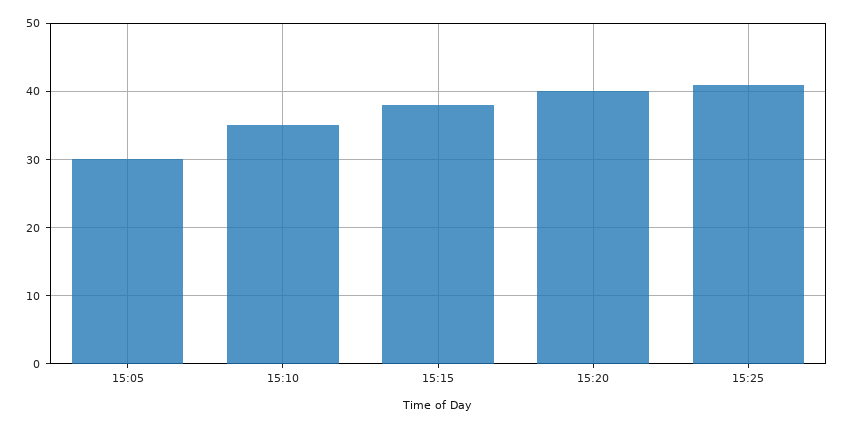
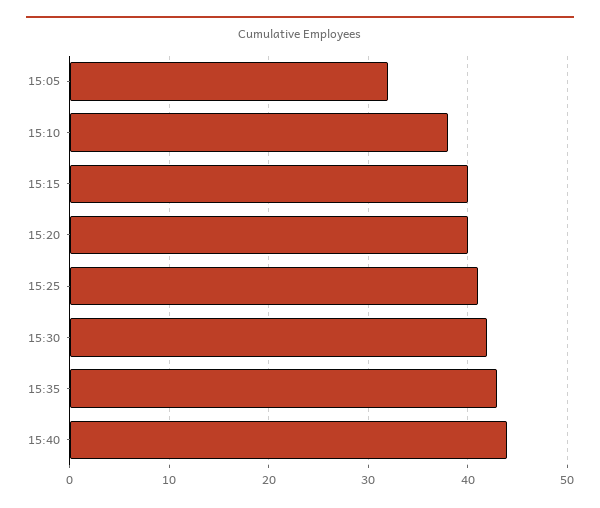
15:05: 30 -> 32
15:10: 35 -> 38
15:15: 38 -> 40
15:30: none -> 42
15:35: none -> 43
15:40: none -> 44

